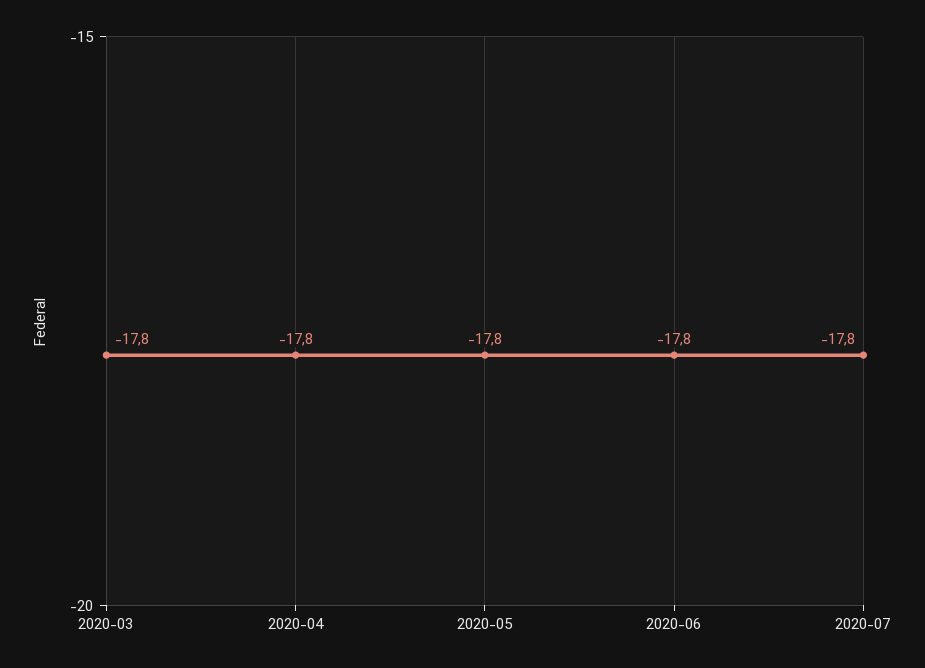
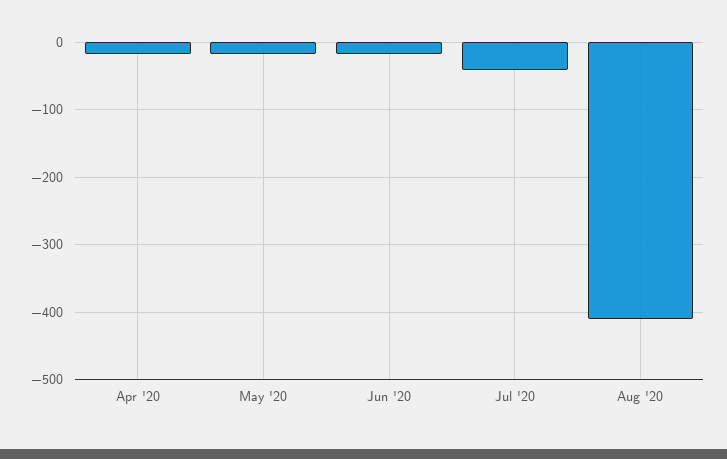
2020-03: -17.8 -> none
2020-07: -17.8 -> -40
Aug '20: none -> -410

